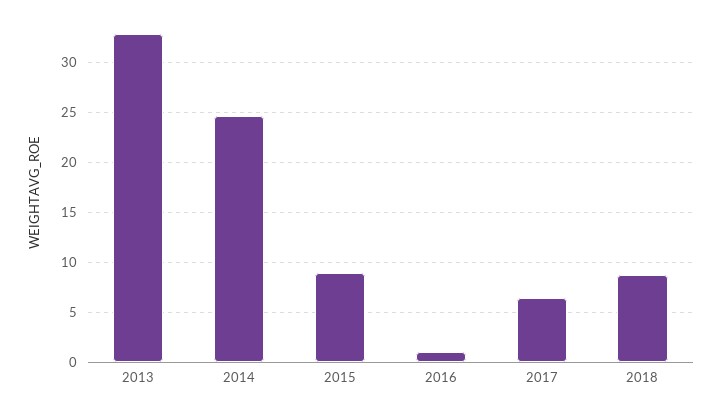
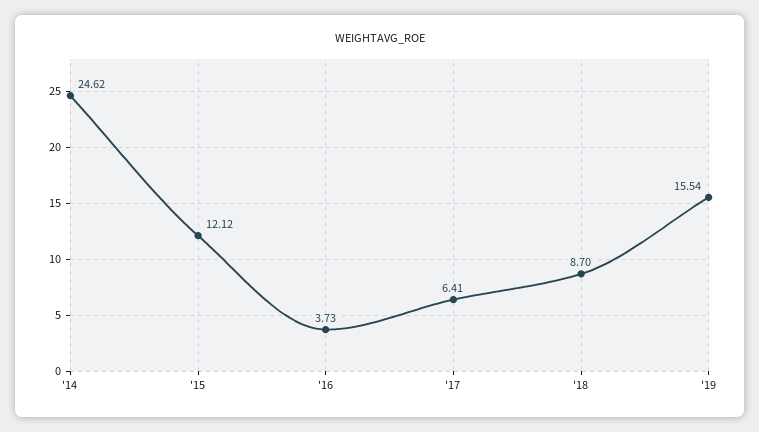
2013: 33 -> none
2015: 9 -> 12.12
2016: 1 -> 3.73
'19: none -> 15.54

